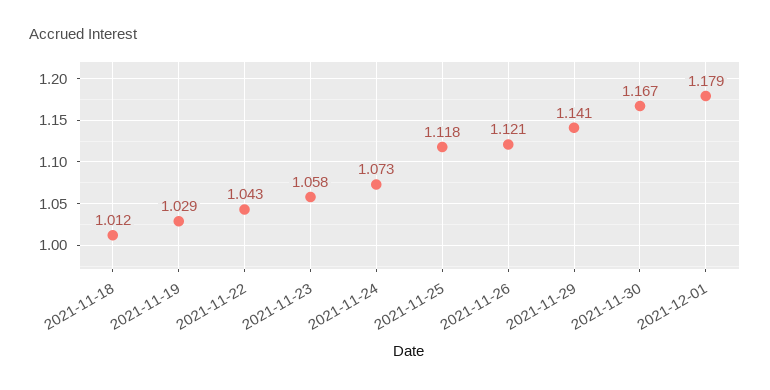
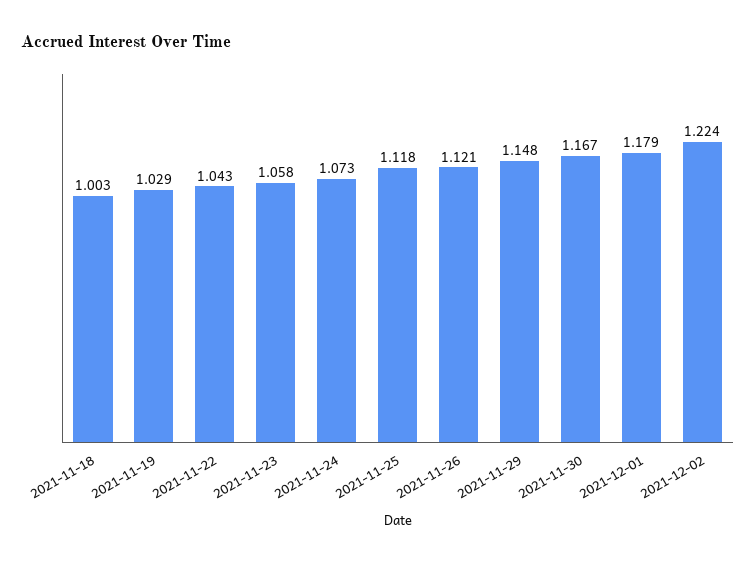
2021-11-18: 1.012 -> 1.003
2021-11-29: 1.141 -> 1.148
2021-12-02: none -> 1.224

